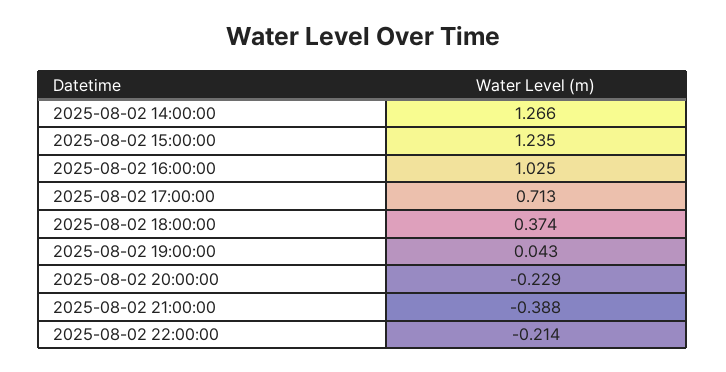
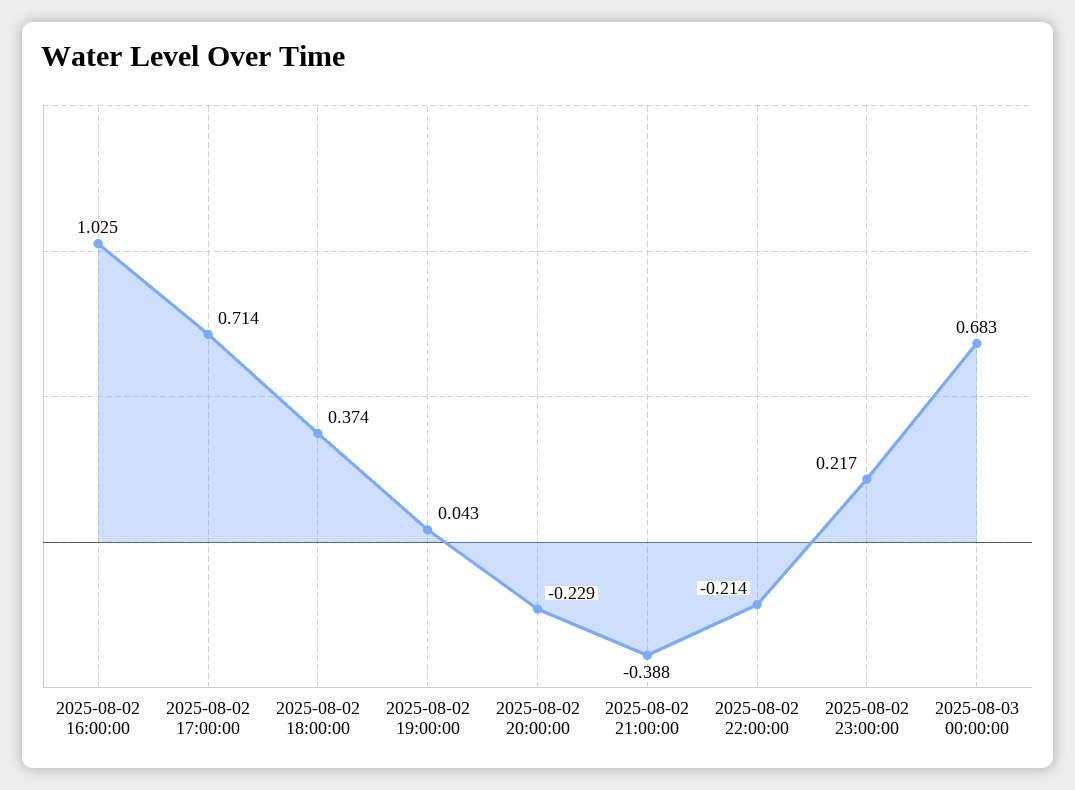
2025-08-02 14:00:00: 1.266 -> none
2025-08-02 15:00:00: 1.235 -> none
2025-08-02 17:00:00: 0.713 -> 0.714
2025-08-02 23:00:00: none -> 0.217
2025-08-03 00:00:00: none -> 0.683

